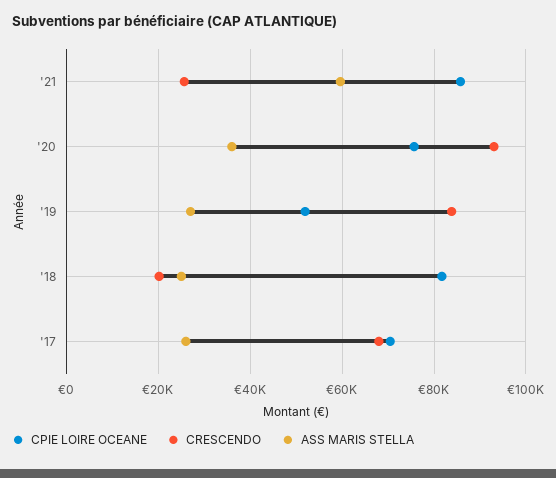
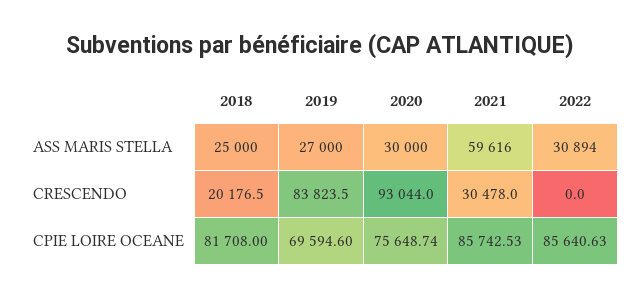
CRESCENDO, '21: 26000 -> 30478
ASS MARIS STELLA, '20: 36000 -> 30000
CPIE LOIRE OCEANE, '19: 52000 -> 69594.6
CPIE LOIRE OCEANE, '17: 70000 -> none
CRESCENDO, '17: 68000 -> none
ASS MARIS STELLA, '17: 26000 -> none
ASS MARIS STELLA, 2022: none -> 30894
CRESCENDO, 2022: none -> 0
CPIE LOIRE OCEANE, 2022: none -> 85640.63

